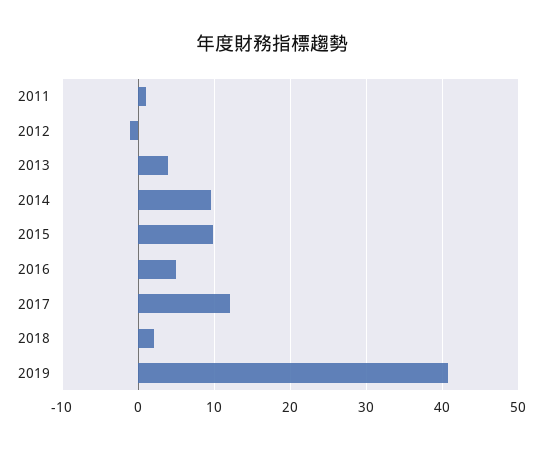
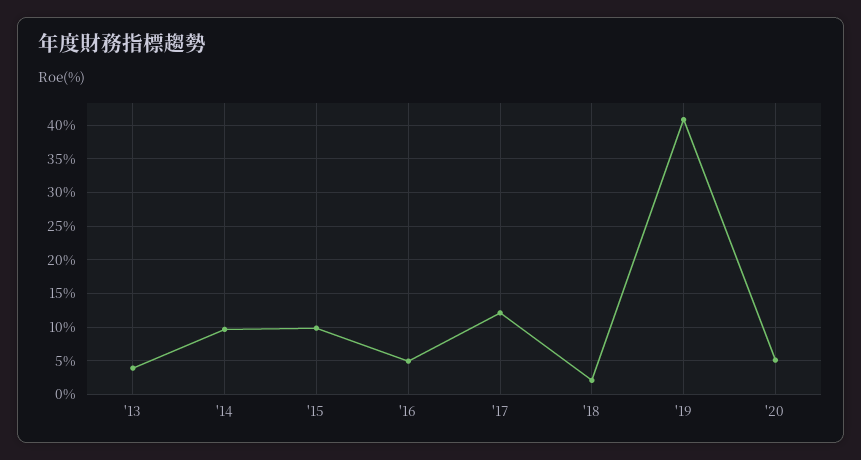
2011: 1 -> none
2012: -1 -> none
'20: none -> 5

